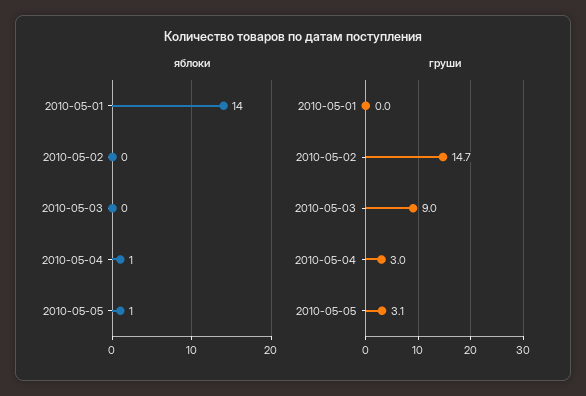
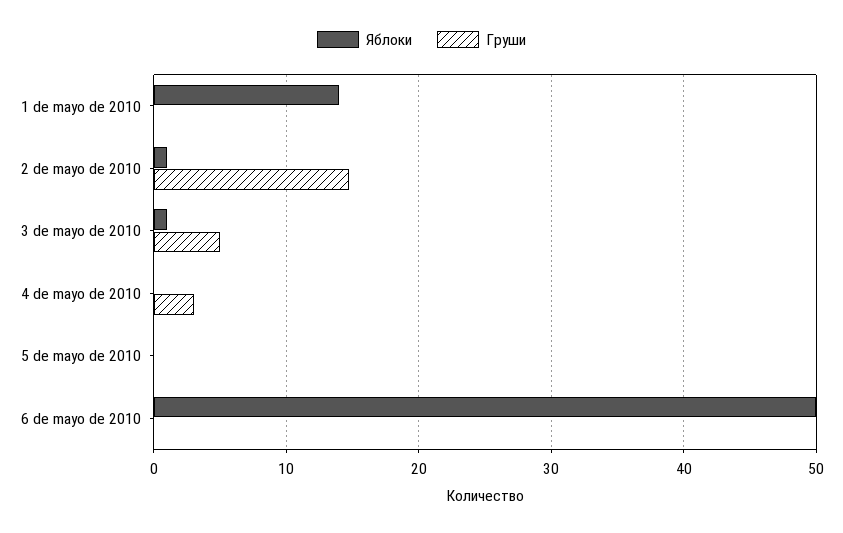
яблоки, 2010-05-02: 0 -> 1
яблоки, 2010-05-03: 0 -> 1
яблоки, 2010-05-04: 1 -> 0
яблоки, 2010-05-05: 1 -> 0
груши, 2010-05-03: 9 -> 5
груши, 2010-05-05: 3.1 -> 0
яблоки, 6 de mayo de 2010: none -> 50
груши, 6 de mayo de 2010: none -> 0

